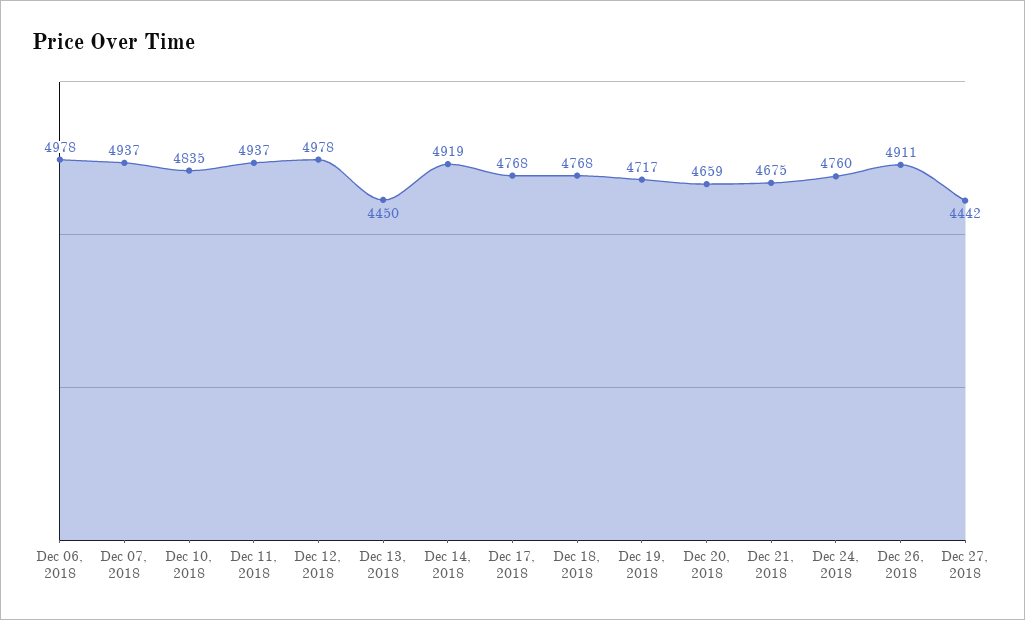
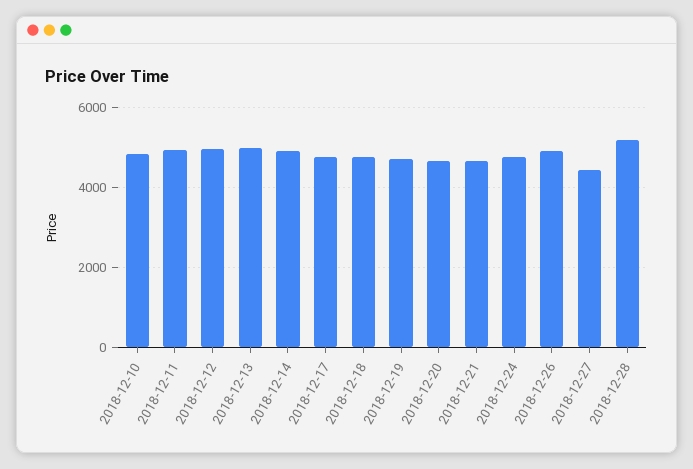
Dec 06, 2018: 4978 -> none
Dec 07, 2018: 4937 -> none
Dec 13, 2018: 4450 -> 5000
2018-12-28: none -> 5200

